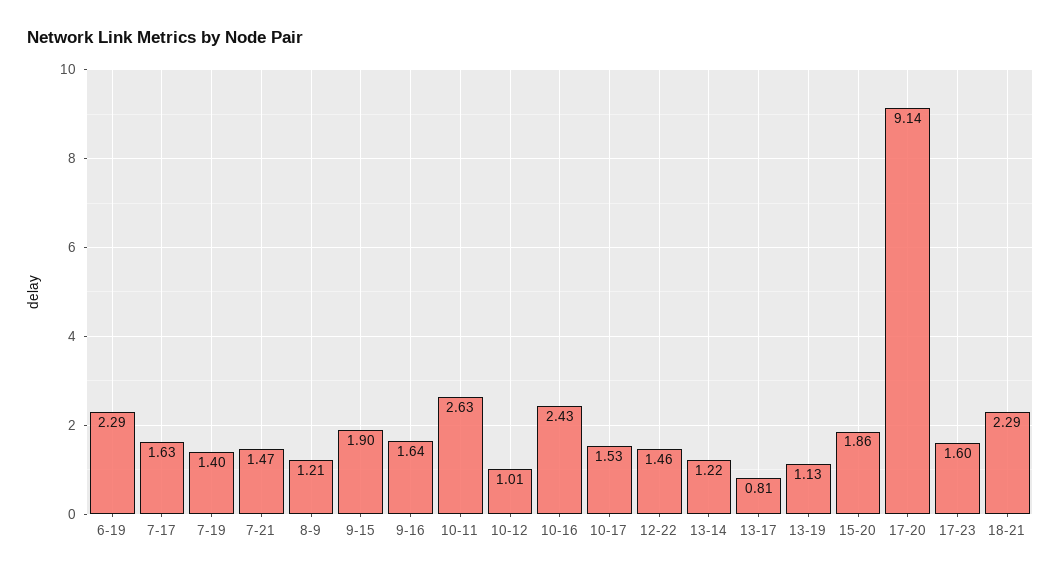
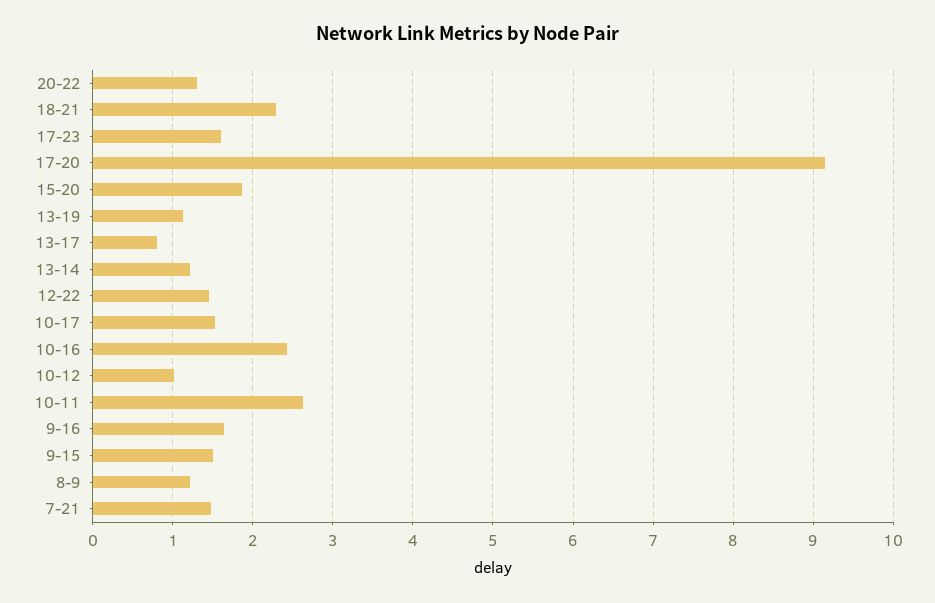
6-19: 2.29 -> none
7-17: 1.63 -> none
7-19: 1.4 -> none
9-15: 1.9 -> 1.5
20-22: none -> 1.3

